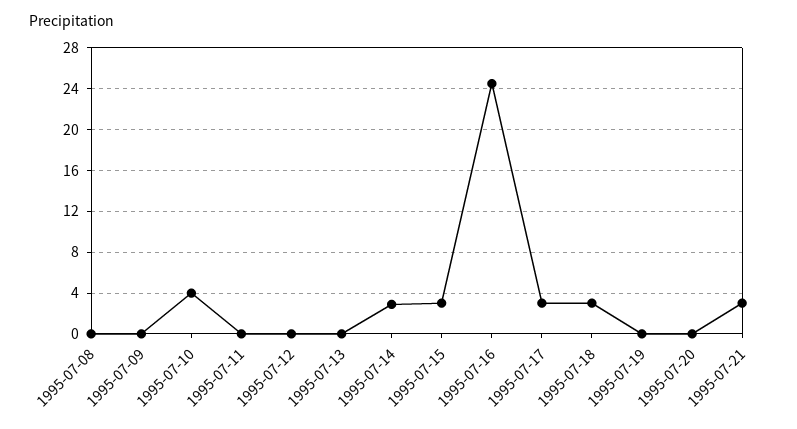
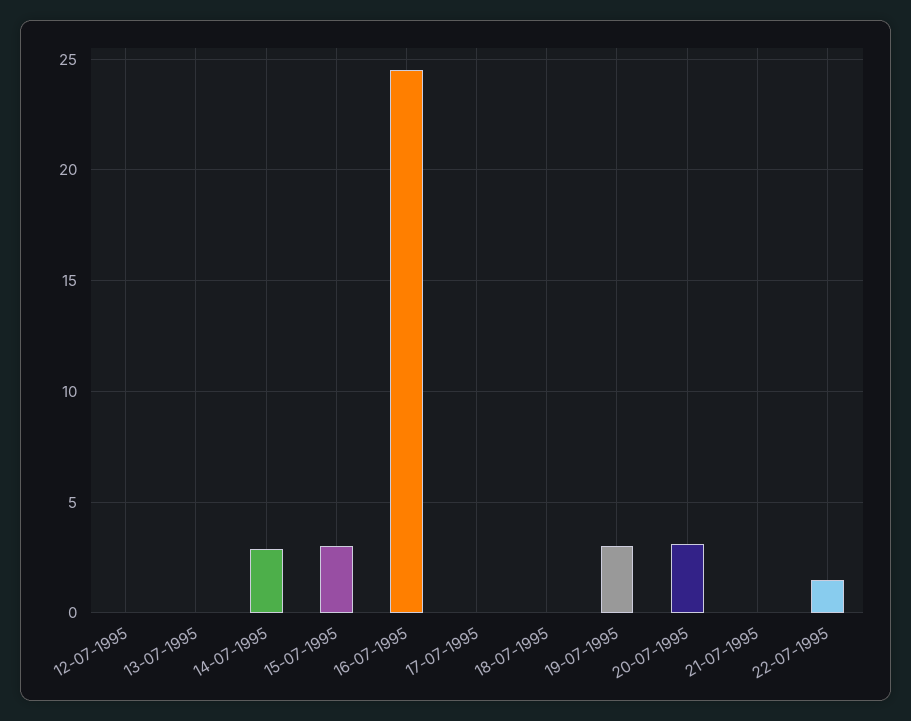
1995-07-08: 0 -> none
1995-07-09: 0 -> none
1995-07-10: 4 -> none
1995-07-11: 0 -> none
1995-07-17: 3 -> 0
1995-07-18: 3 -> 0
1995-07-19: 0 -> 3
1995-07-20: 0 -> 3
1995-07-21: 3 -> 0
22-07-1995: none -> 1.5

